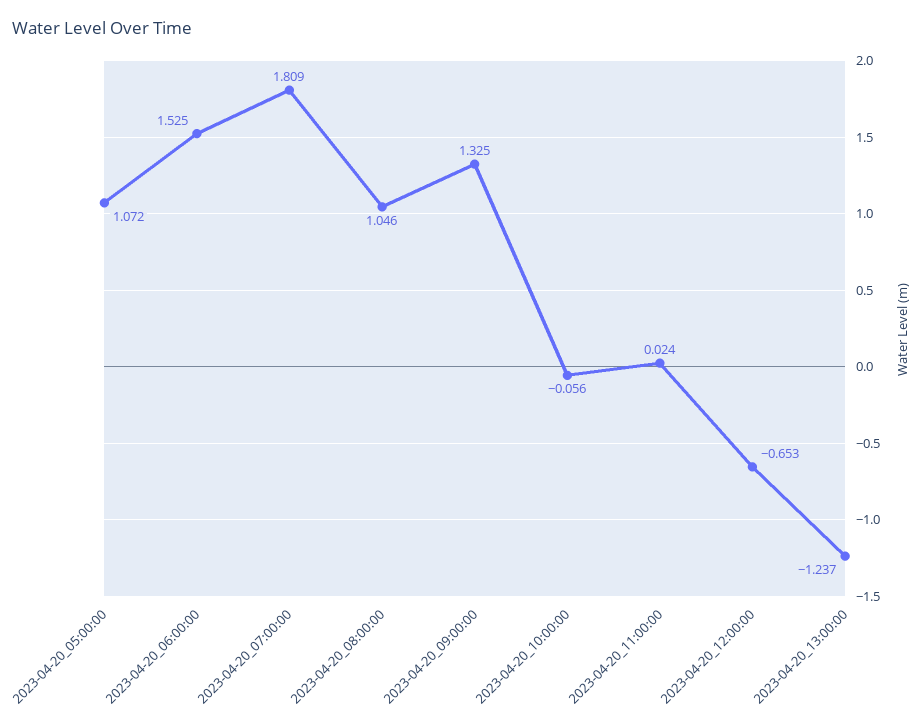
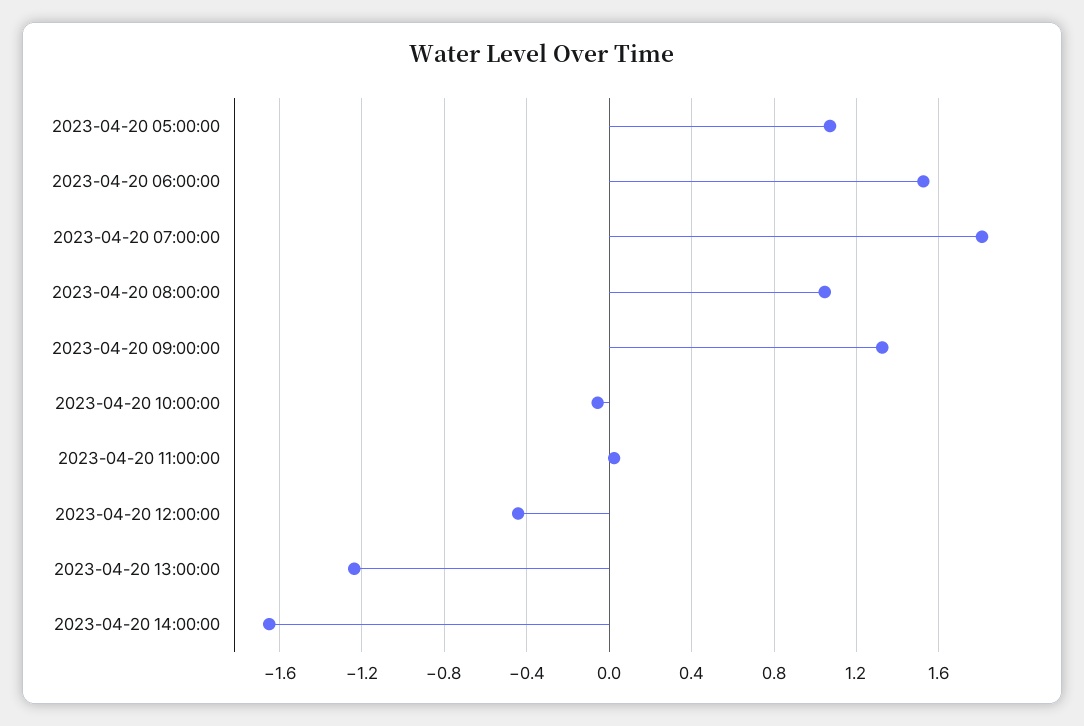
2023-04-20_12:00:00: -0.653 -> -0.45
2023-04-20 14:00:00: none -> -1.65

